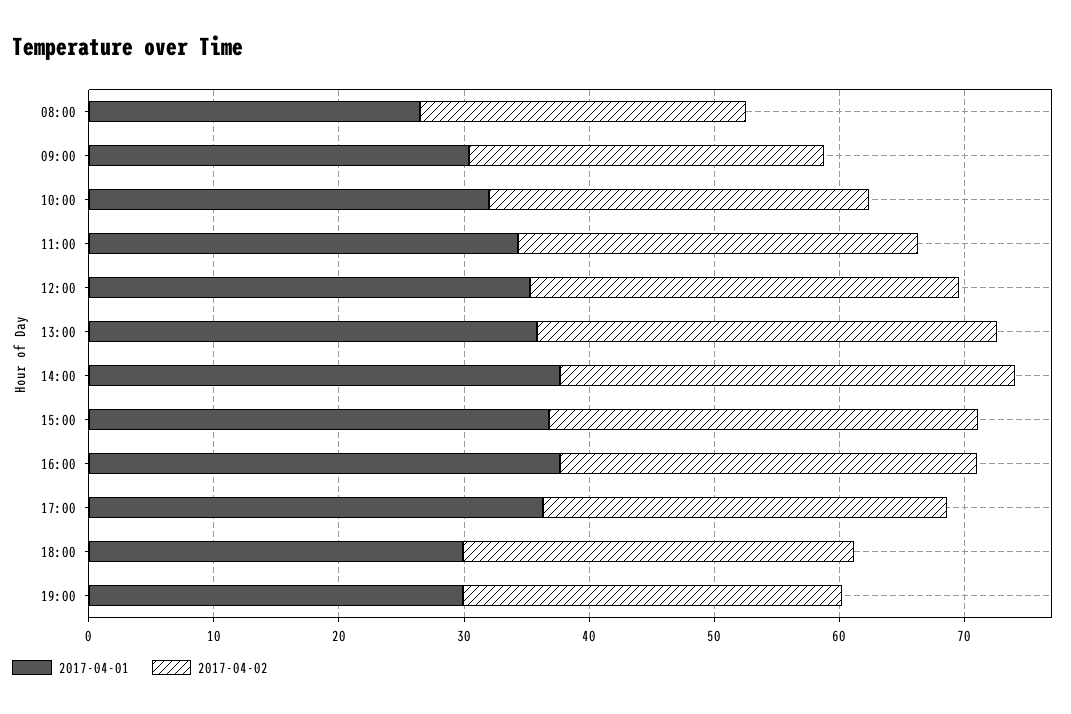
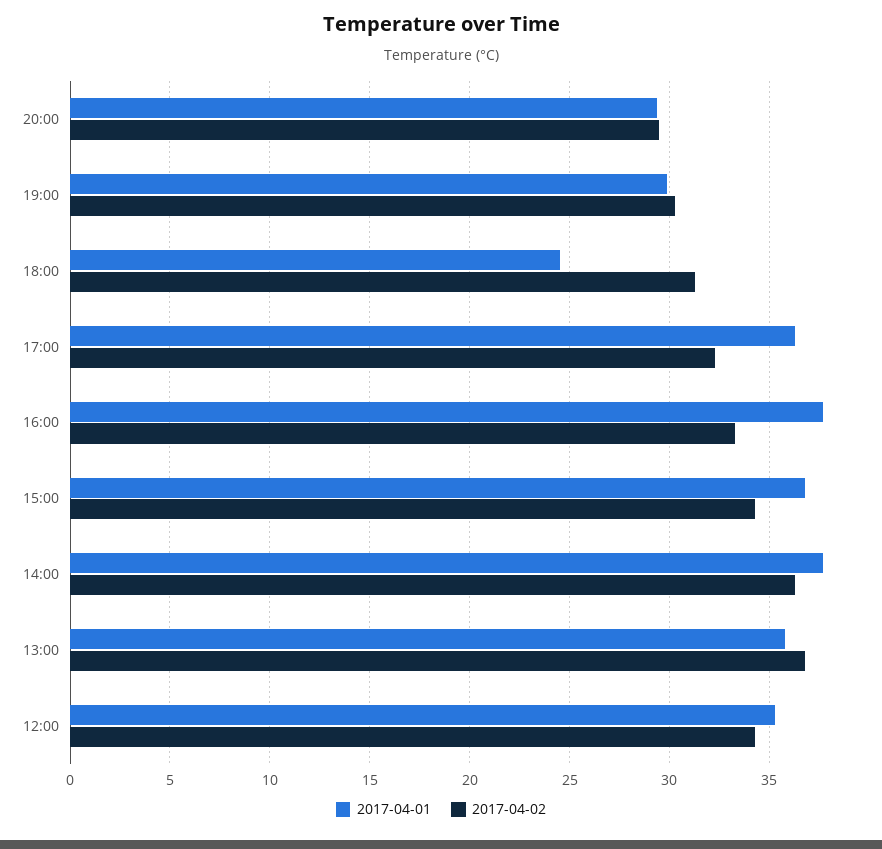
2017-04-01, 08:00: 26 -> none
2017-04-02, 08:00: 26 -> none
2017-04-01, 09:00: 30 -> none
2017-04-02, 09:00: 28 -> none
2017-04-01, 10:00: 32 -> none
2017-04-02, 10:00: 30 -> none
2017-04-01, 11:00: 34 -> none
2017-04-02, 11:00: 32 -> none
2017-04-01, 18:00: 30 -> 24.5
2017-04-01, 20:00: none -> 29.5
2017-04-02, 20:00: none -> 29.5

